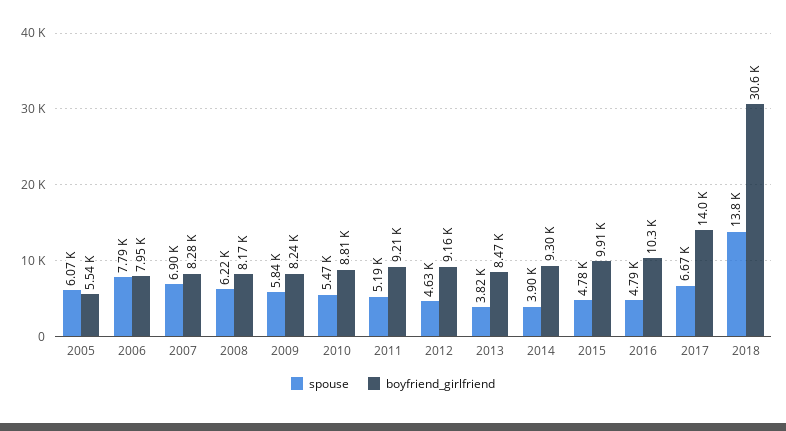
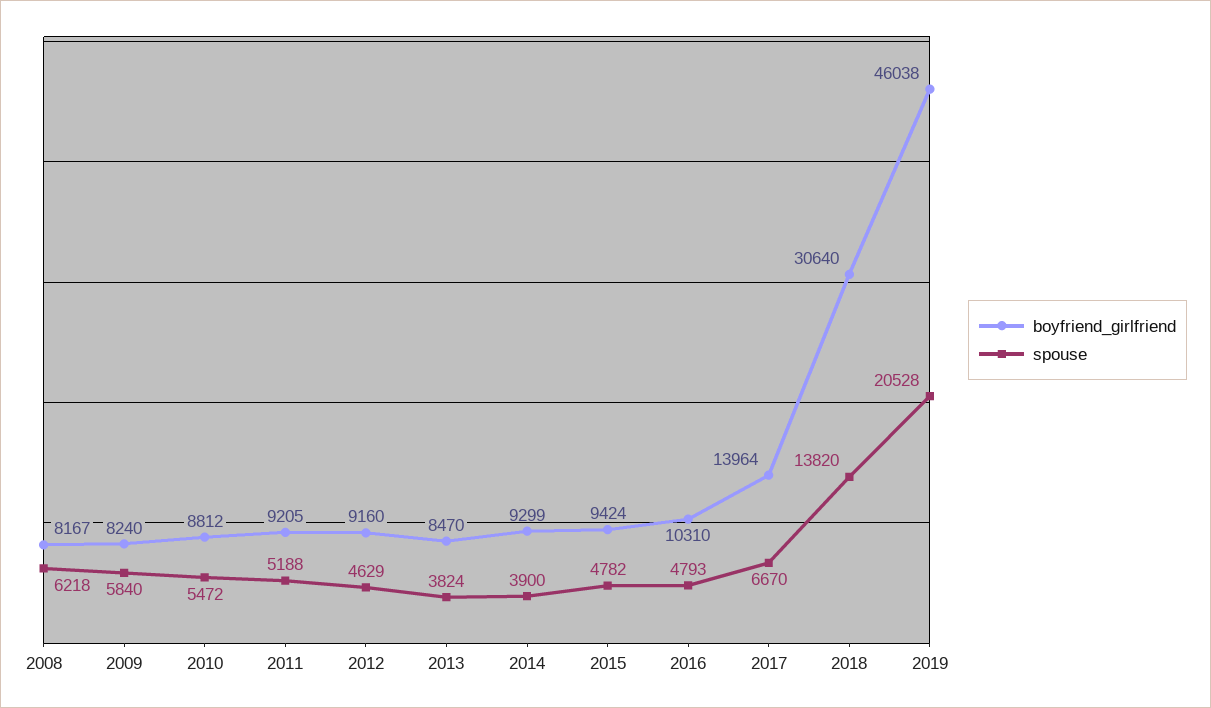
spouse, 2005: 6070 -> none
boyfriend_girlfriend, 2005: 5540 -> none
spouse, 2006: 7790 -> none
boyfriend_girlfriend, 2006: 7950 -> none
spouse, 2007: 6900 -> none
boyfriend_girlfriend, 2007: 8280 -> none
boyfriend_girlfriend, 2015: 9910 -> 9424
boyfriend_girlfriend, 2019: none -> 46038
spouse, 2019: none -> 20528

